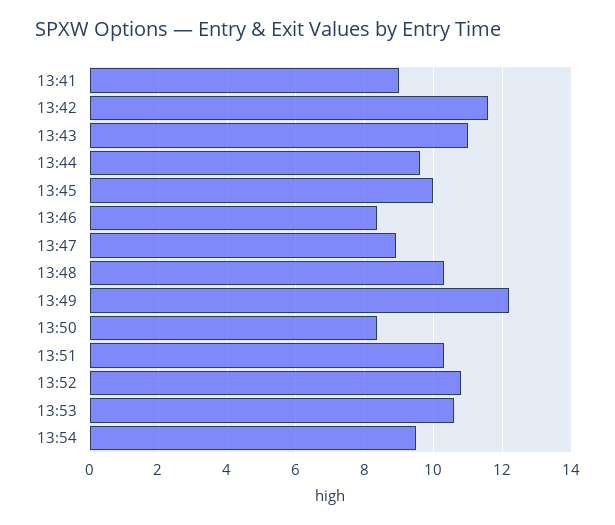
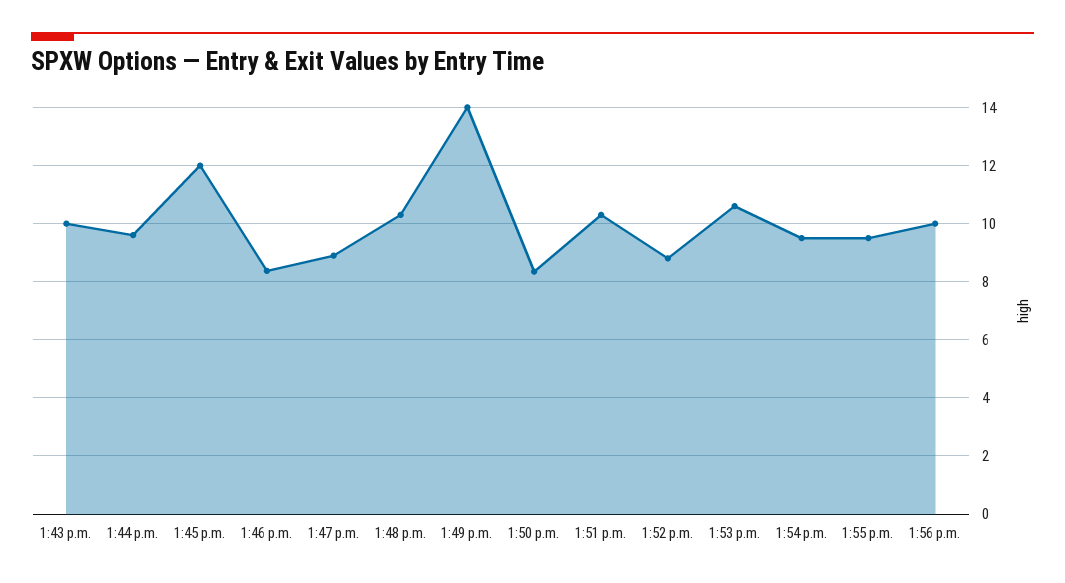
13:41: 9 -> none
13:42: 11.6 -> none
13:43: 11 -> 10
13:45: 10 -> 12
13:49: 12.2 -> 14
13:52: 10.8 -> 8.75
1:55 p.m.: none -> 9.5
1:56 p.m.: none -> 10

